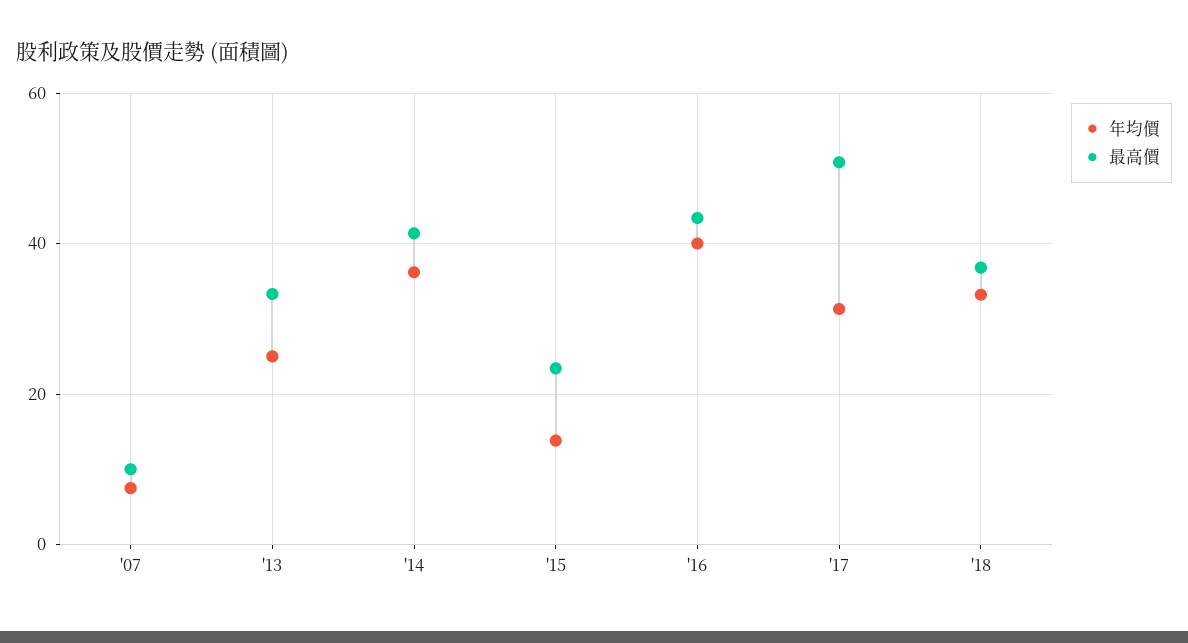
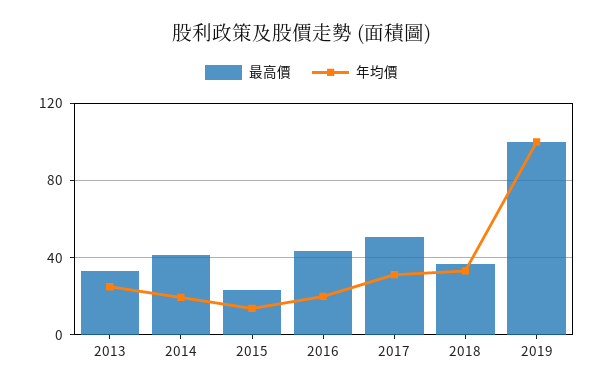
年均價, '07: 8 -> none
最高價, '07: 10 -> none
年均價, '14: 36 -> 20
年均價, '16: 40 -> 20
最高價, 2019: none -> 100
年均價, 2019: none -> 100

